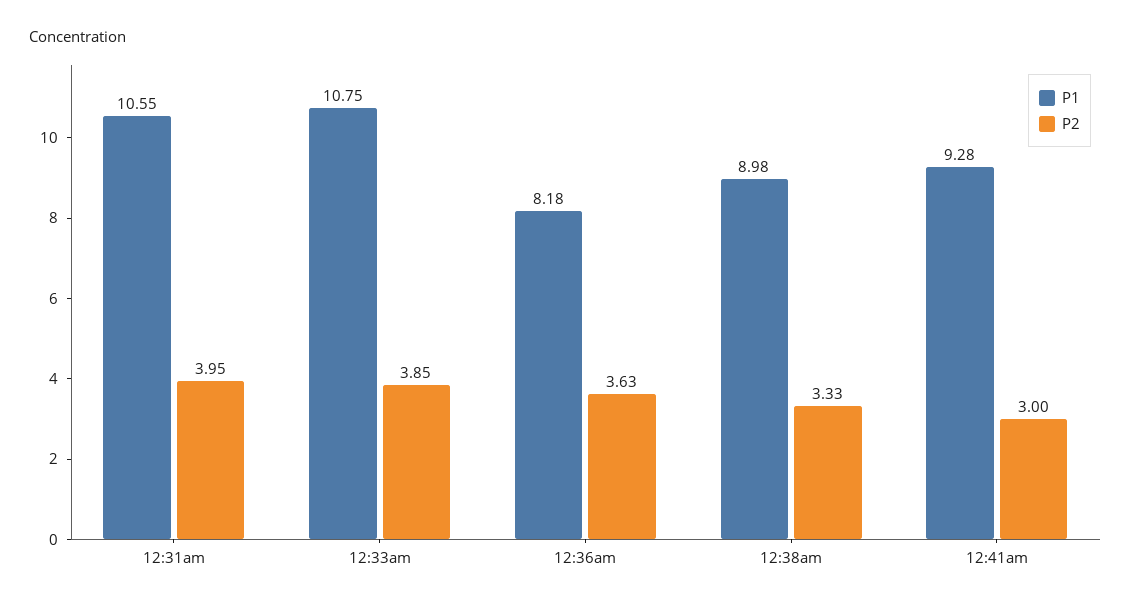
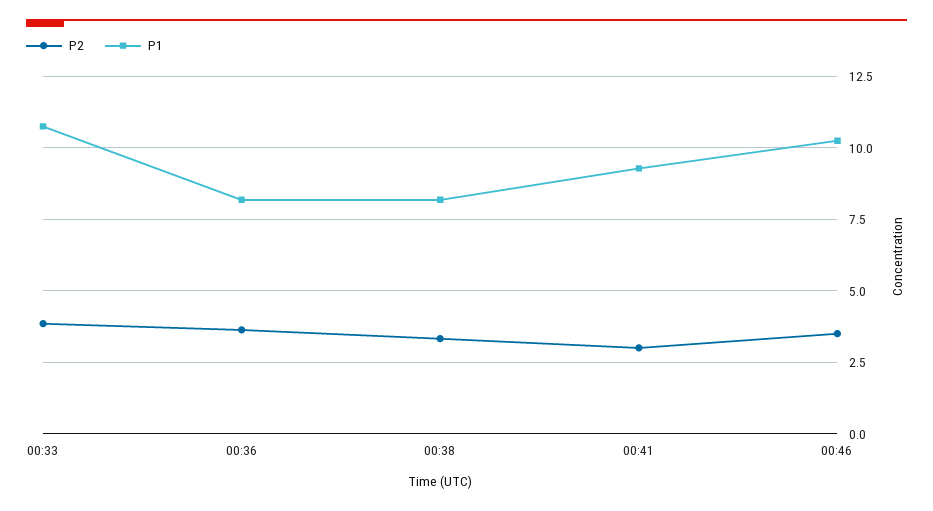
P1, 12:31am: 10.55 -> none
P2, 12:31am: 3.95 -> none
P1, 12:38am: 8.98 -> 8.25
P2, 00:46: none -> 3.5
P1, 00:46: none -> 10.25

